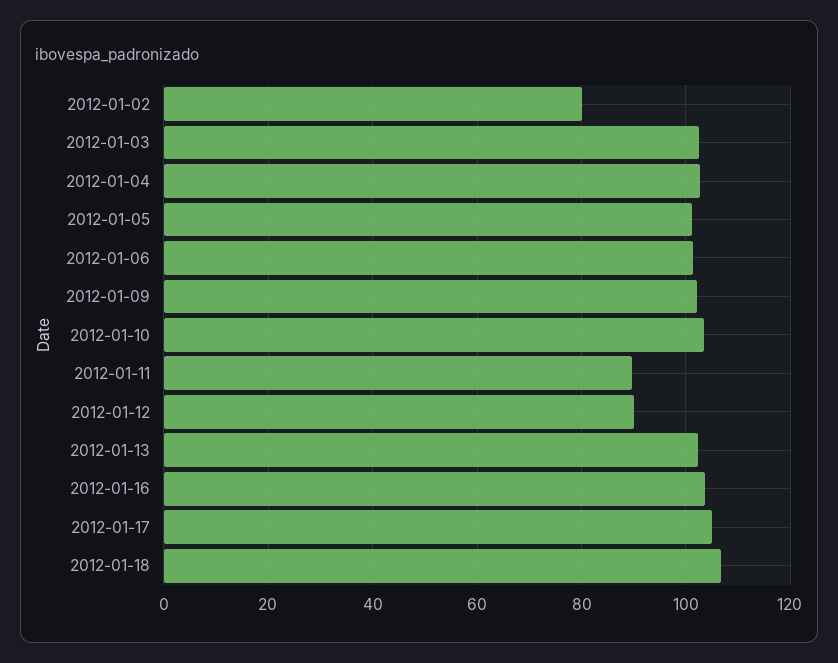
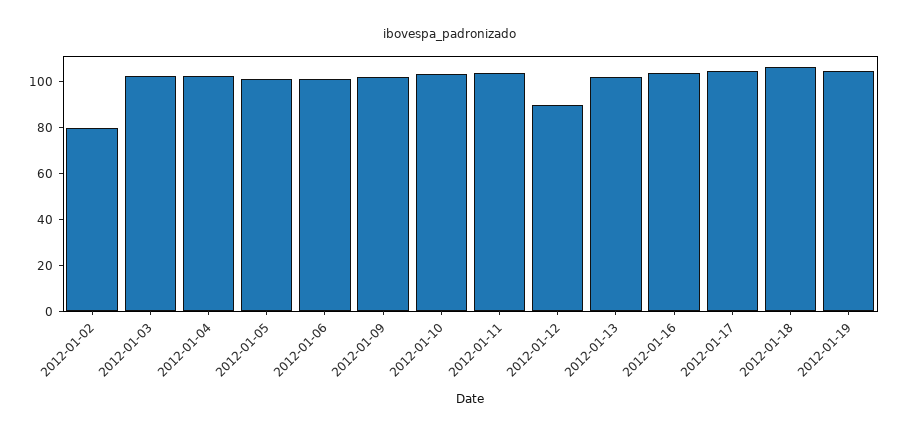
2012-01-11: 90 -> 105
2012-01-19: none -> 105

